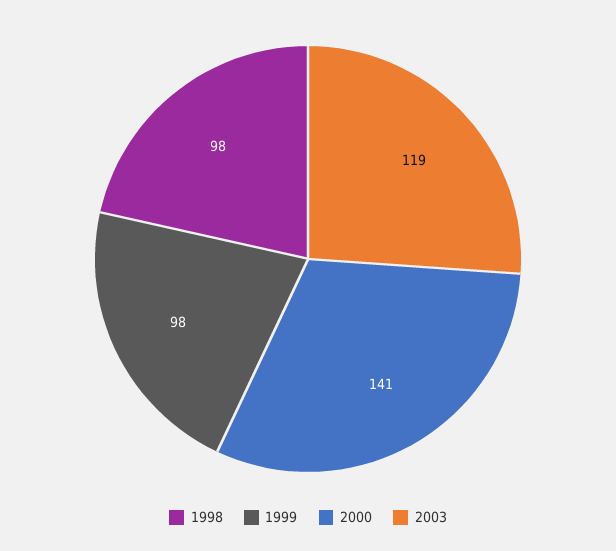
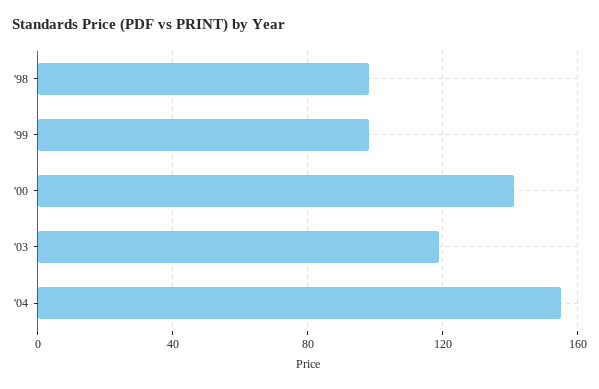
'04: none -> 155

